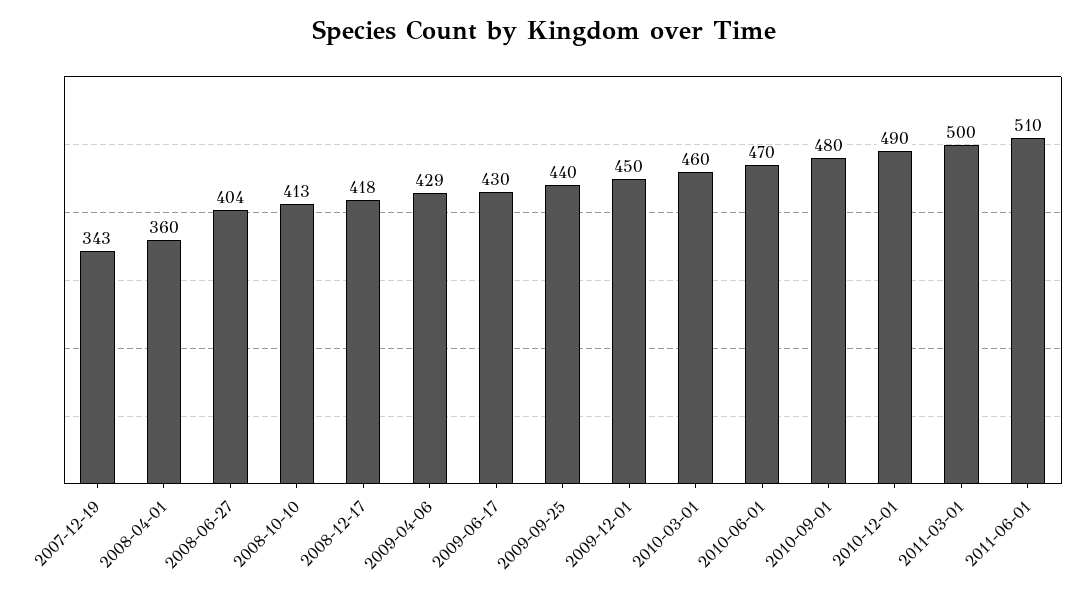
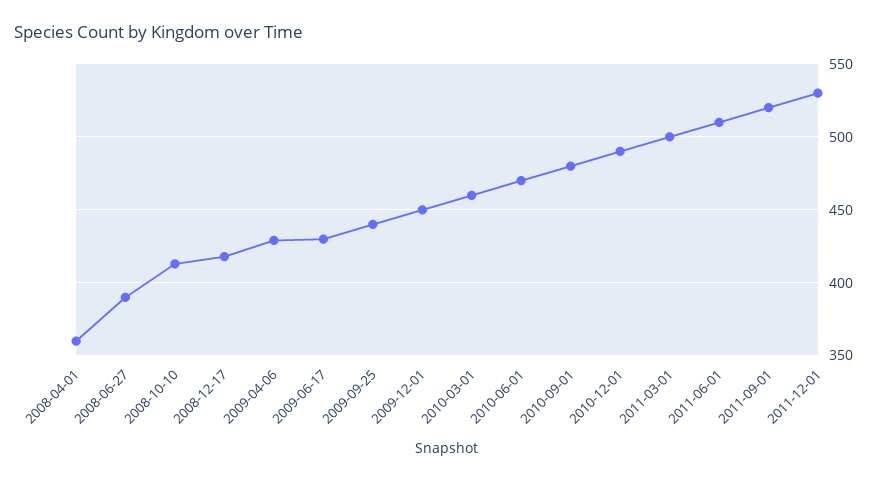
2007-12-19: 343 -> none
2008-06-27: 404 -> 390
2011-09-01: none -> 520
2011-12-01: none -> 530

